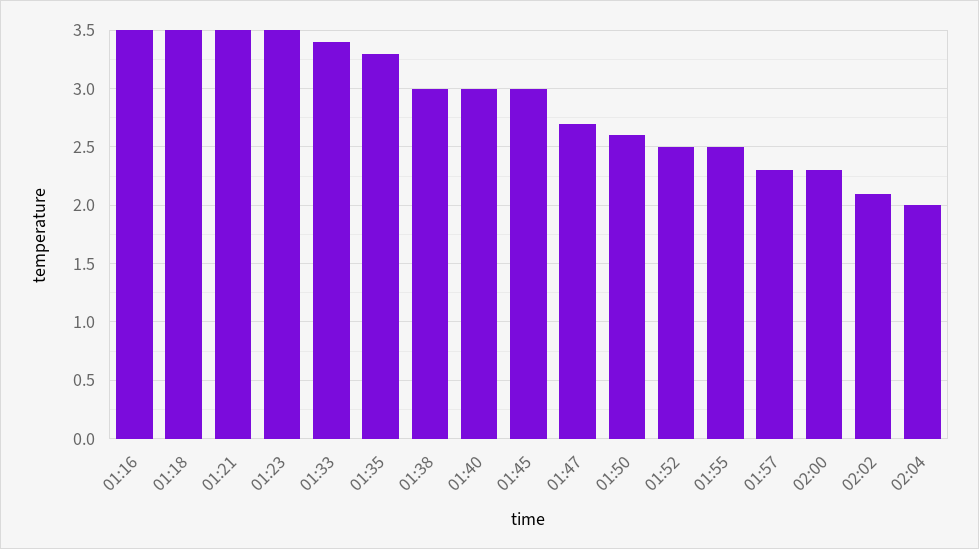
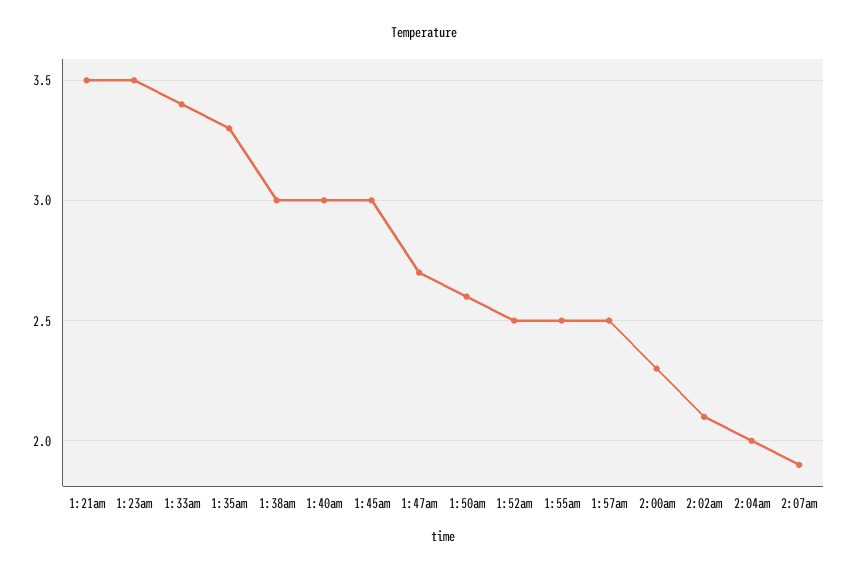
01:16: 3.5 -> none
01:18: 3.5 -> none
01:57: 2.3 -> 2.5
2:07am: none -> 1.9

